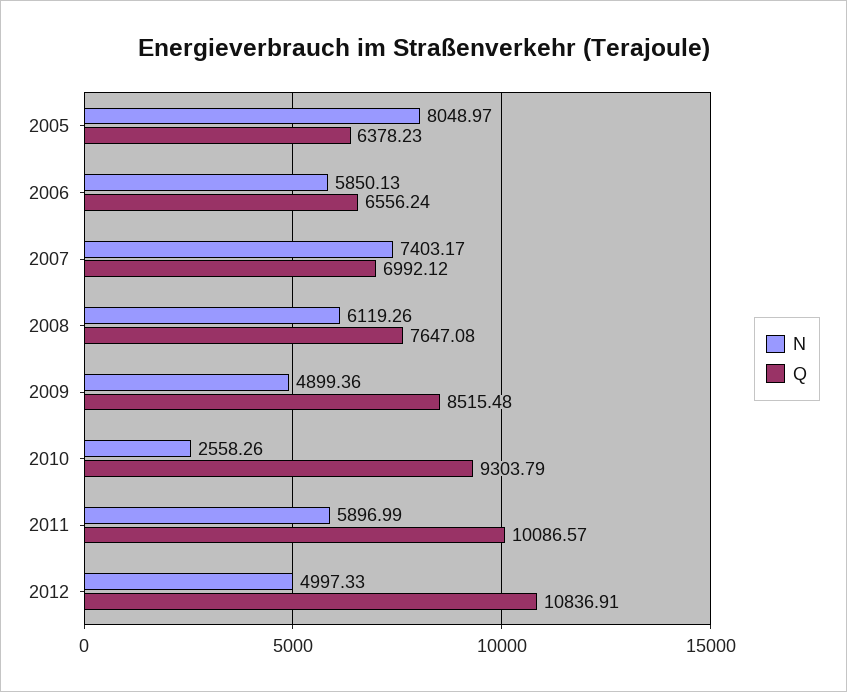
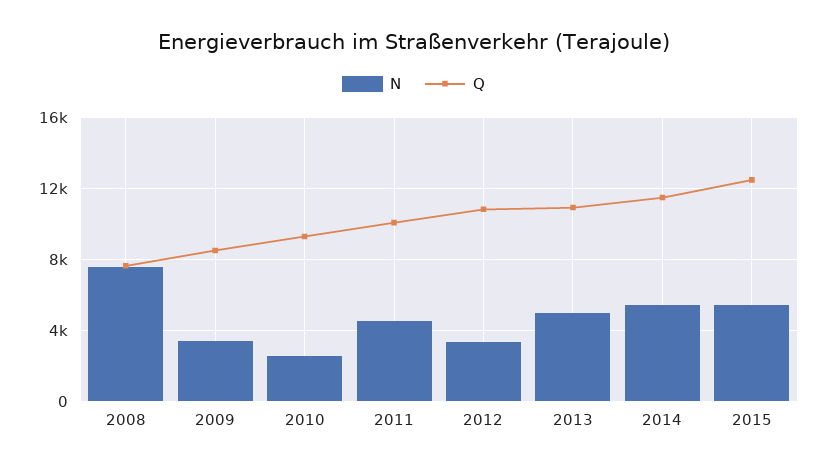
N, 2005: 8048.97 -> none
Q, 2005: 6378.23 -> none
N, 2006: 5850.13 -> none
Q, 2006: 6556.24 -> none
N, 2007: 7403.17 -> none
Q, 2007: 6992.12 -> none
N, 2008: 6119.26 -> 7500
N, 2009: 4899.36 -> 3500
N, 2011: 5896.99 -> 4500
N, 2012: 4997.33 -> 3500
N, 2013: none -> 5000
Q, 2013: none -> 11000
N, 2014: none -> 5500
Q, 2014: none -> 11500
N, 2015: none -> 5500
Q, 2015: none -> 12500

